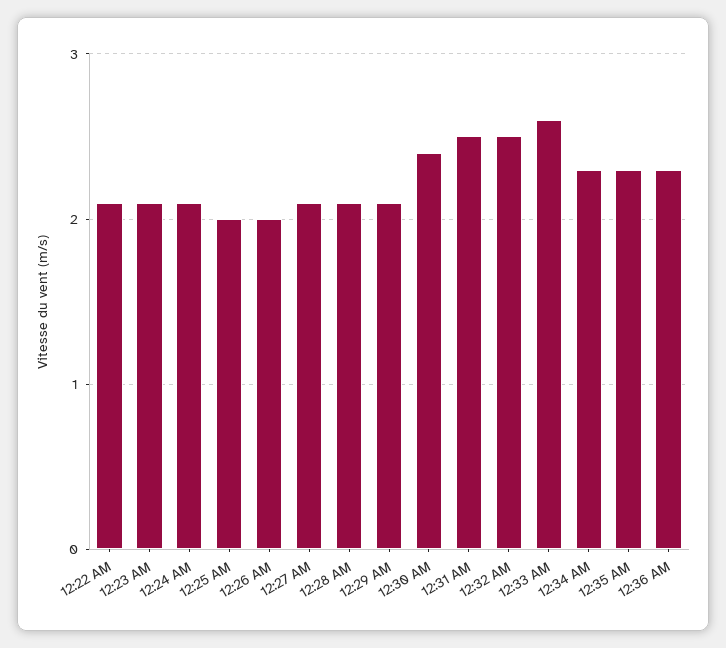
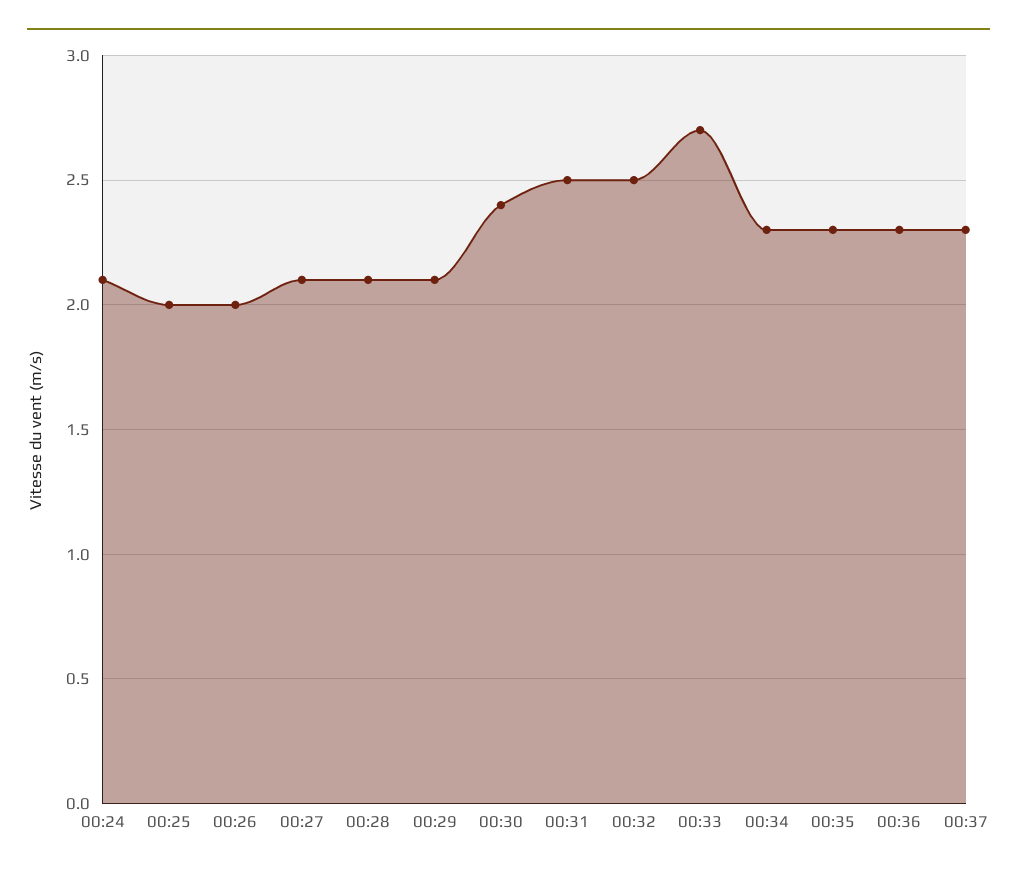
12:22 AM: 2.1 -> none
12:23 AM: 2.1 -> none
12:33 AM: 2.6 -> 2.7
00:37: none -> 2.3

